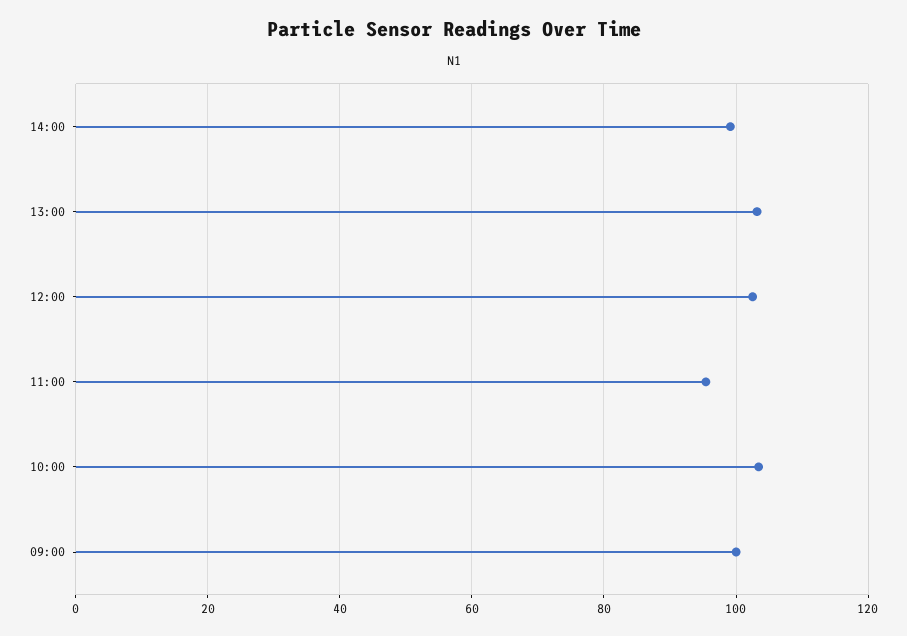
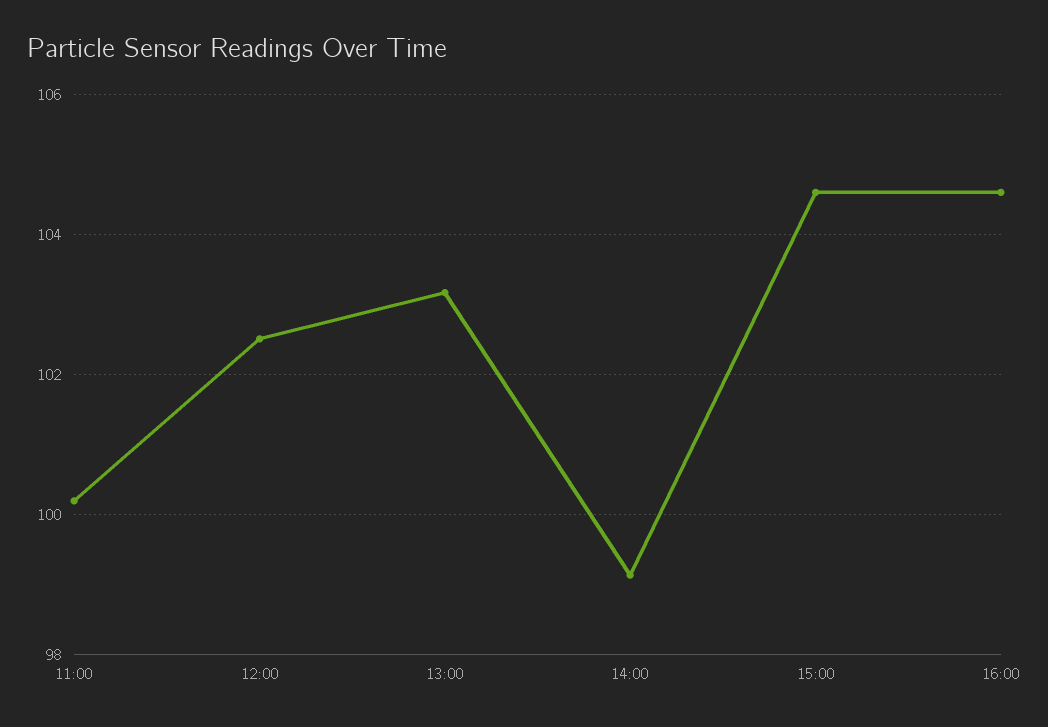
11:00: 96 -> 100.2
10:00: 104 -> none
09:00: 100 -> none
15:00: none -> 104.6
16:00: none -> 104.6

